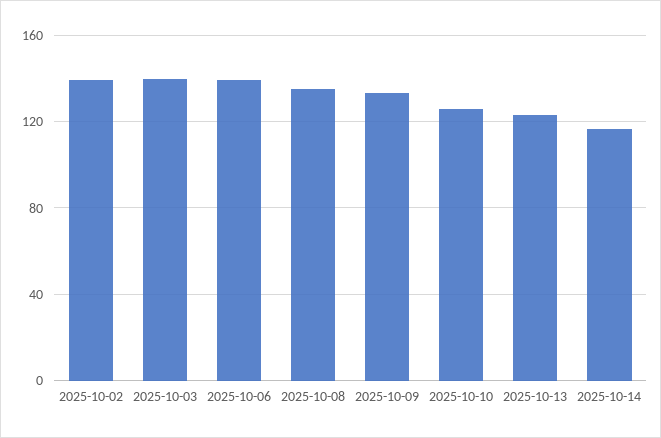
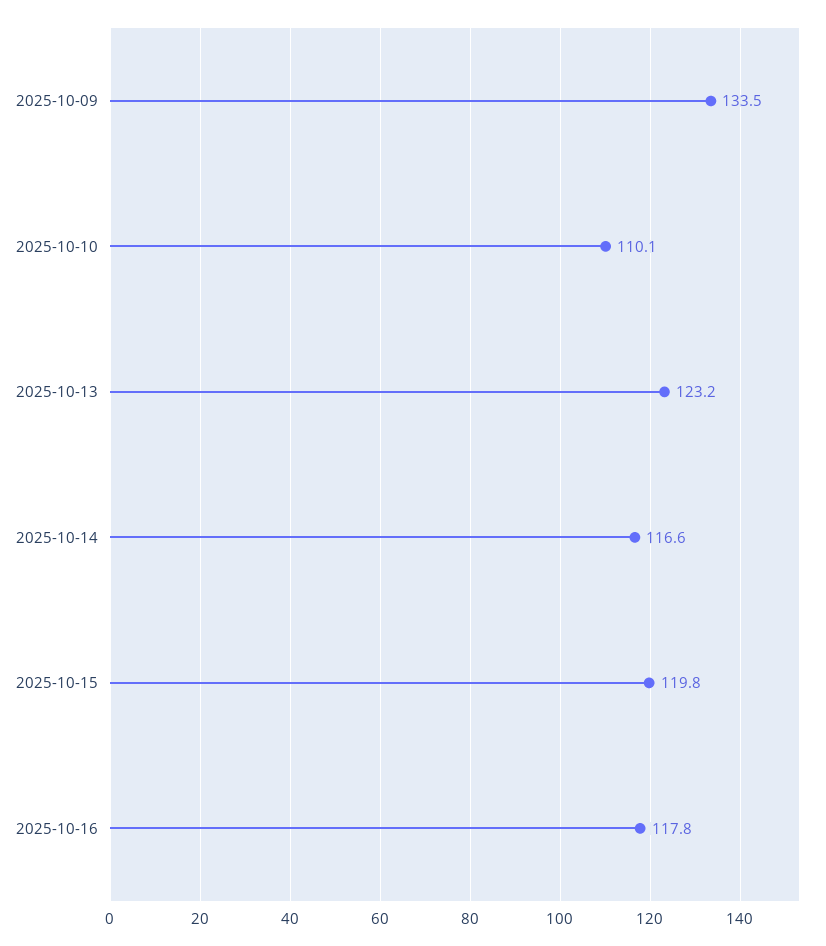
2025-10-02: 140 -> none
2025-10-03: 140 -> none
2025-10-06: 140 -> none
2025-10-08: 135 -> none
2025-10-10: 125 -> 110.1
2025-10-15: none -> 119.8
2025-10-16: none -> 117.8

